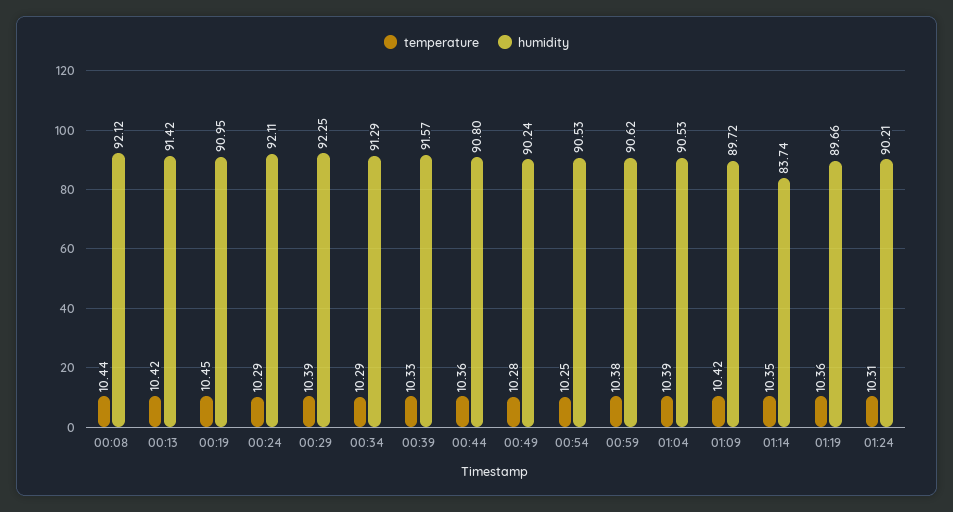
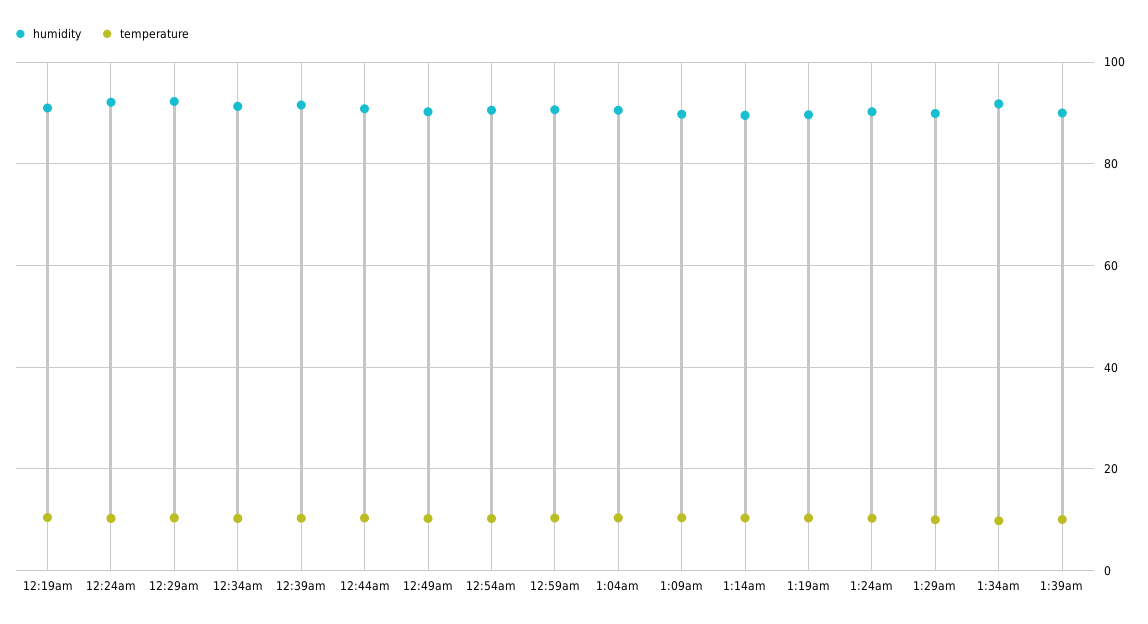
temperature, 00:08: 10.44 -> none
humidity, 00:08: 92.12 -> none
temperature, 00:13: 10.42 -> none
humidity, 00:13: 91.42 -> none
humidity, 01:14: 83.74 -> 90
humidity, 1:29am: none -> 90
temperature, 1:29am: none -> 10
humidity, 1:34am: none -> 92
temperature, 1:34am: none -> 10
humidity, 1:39am: none -> 90
temperature, 1:39am: none -> 10

